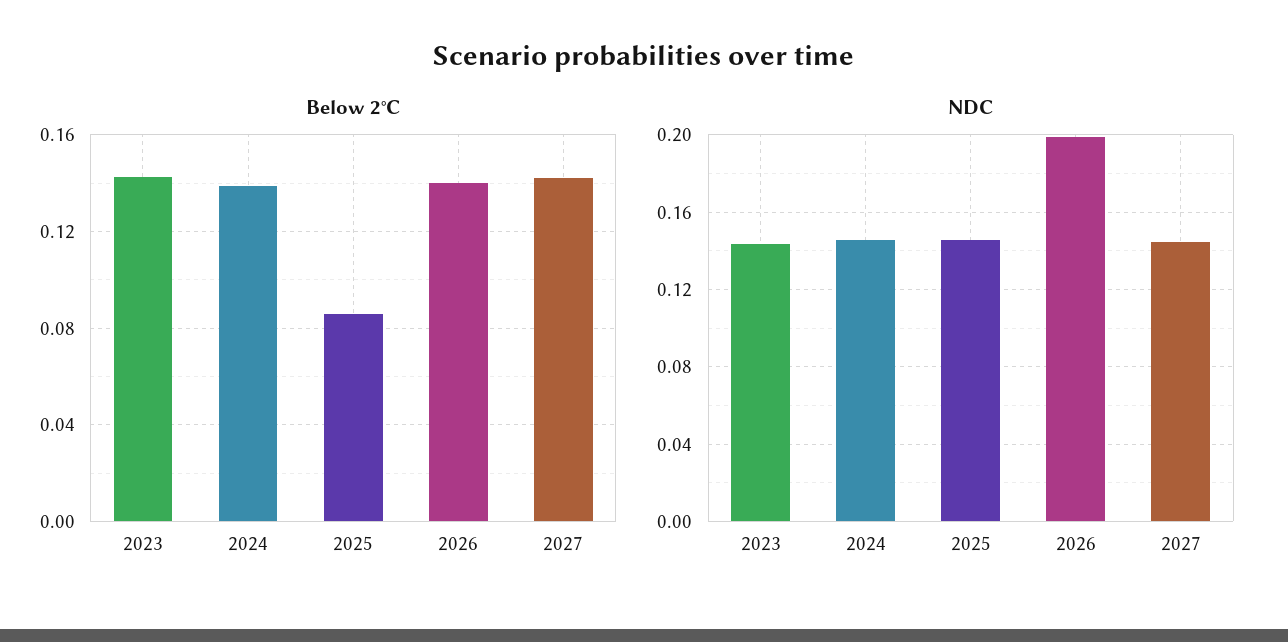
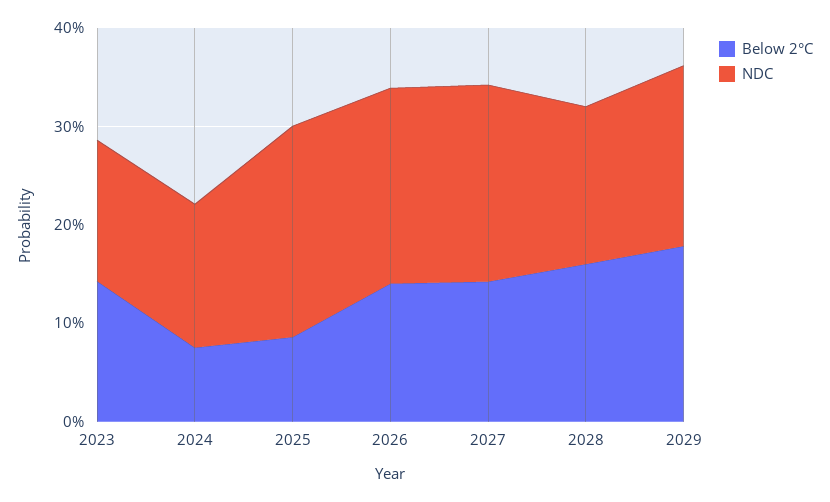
Below 2°C, 2024: 0.14 -> 0.08
NDC, 2025: 0.145 -> 0.22
NDC, 2027: 0.145 -> 0.2
Below 2°C, 2028: none -> 0.16
NDC, 2028: none -> 0.16
Below 2°C, 2029: none -> 0.18
NDC, 2029: none -> 0.18

